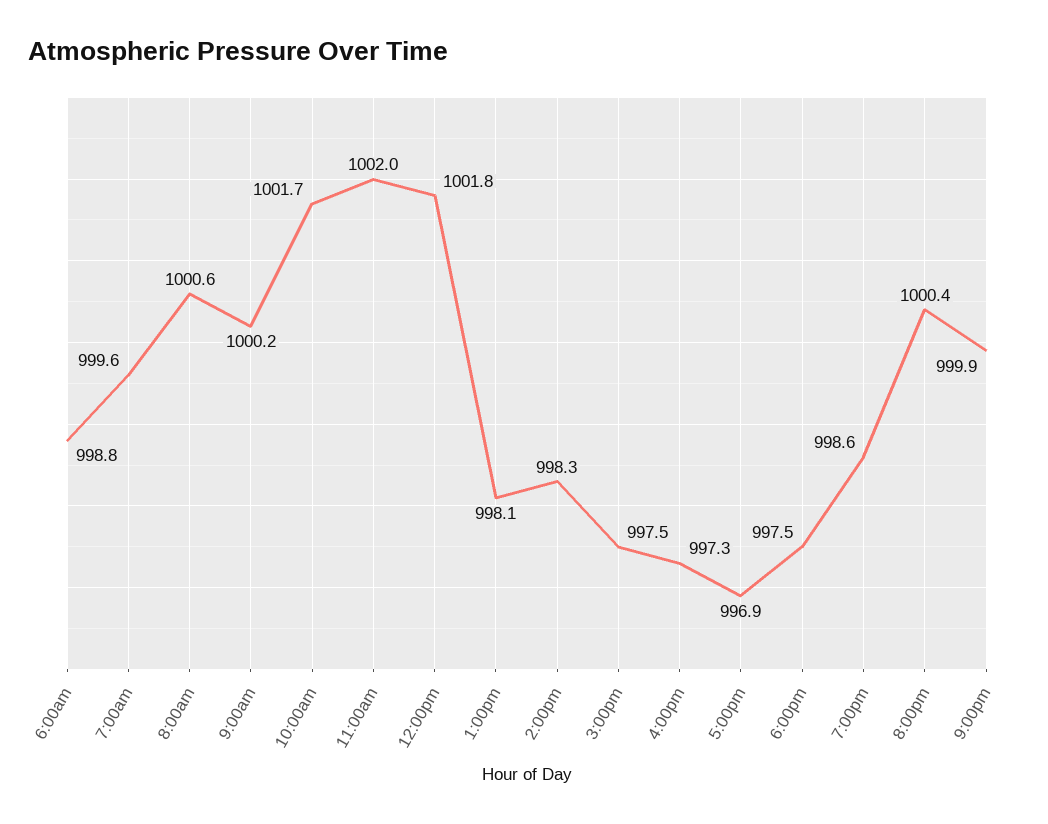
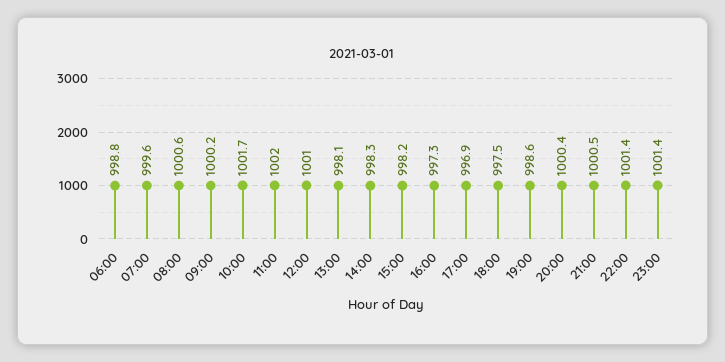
12:00pm: 1001.8 -> 1001
3:00pm: 997.5 -> 998.2
9:00pm: 999.9 -> 1000.5
22:00: none -> 1001.4
23:00: none -> 1001.4

